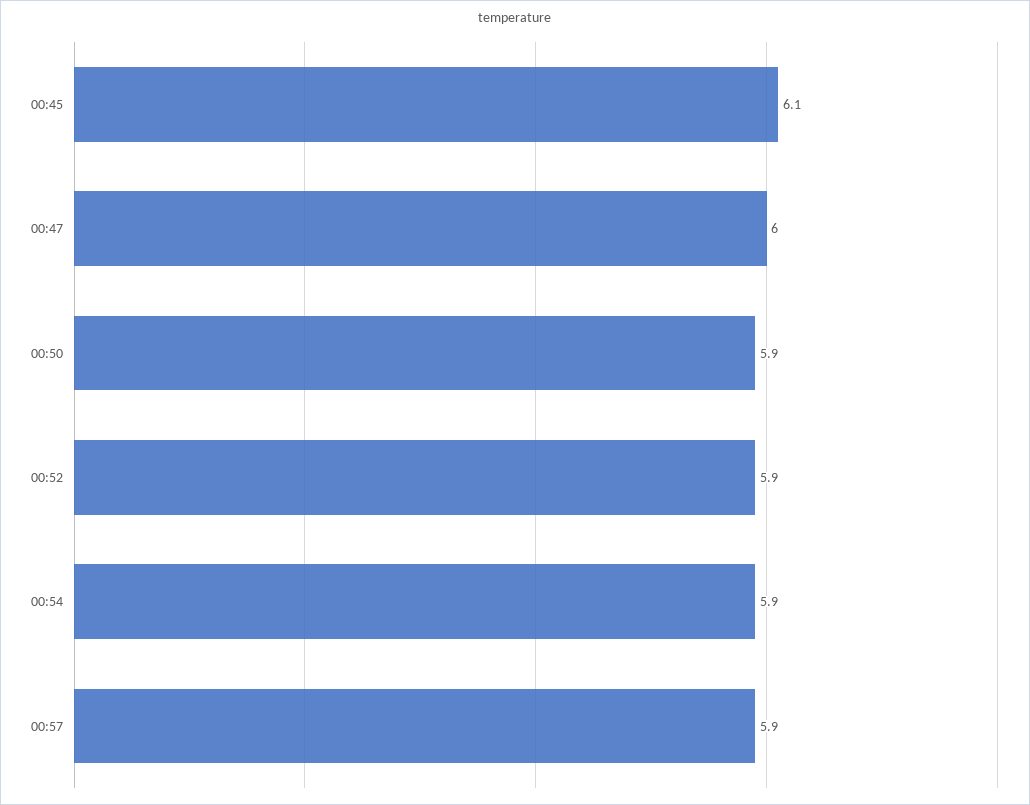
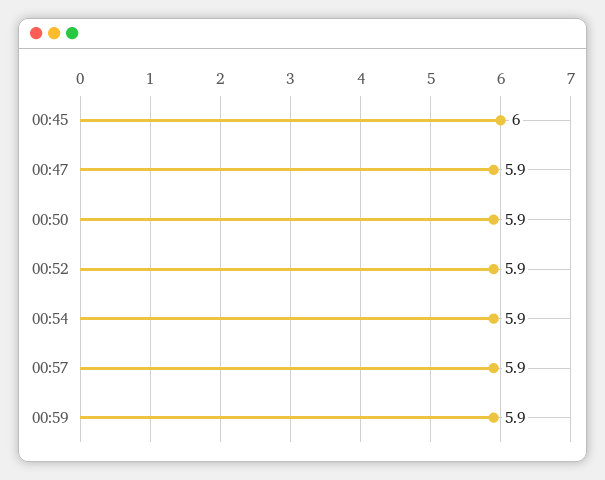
00:45: 6.1 -> 6
00:47: 6 -> 5.9
00:59: none -> 5.9

